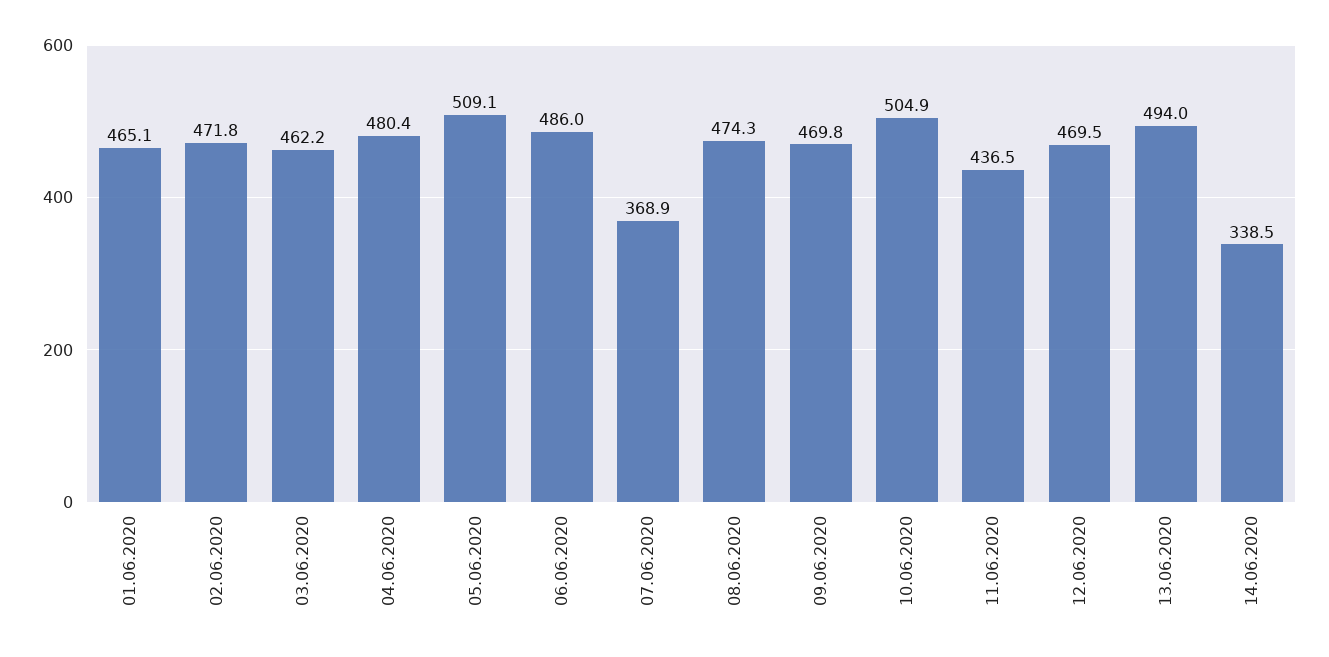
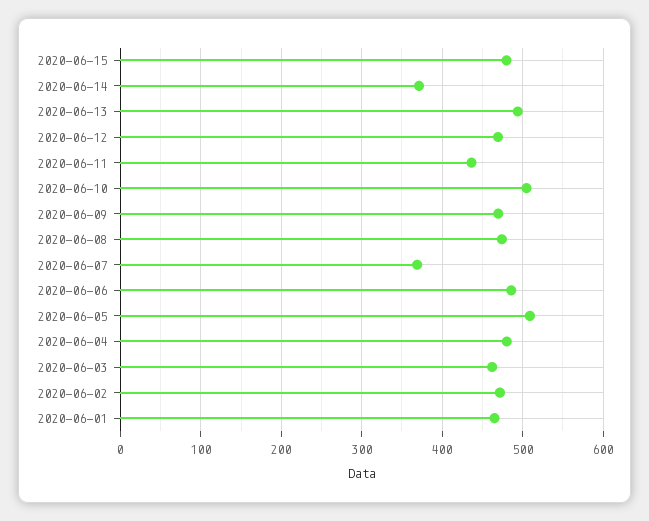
14.06.2020: 338.5 -> 370
2020-06-15: none -> 480

